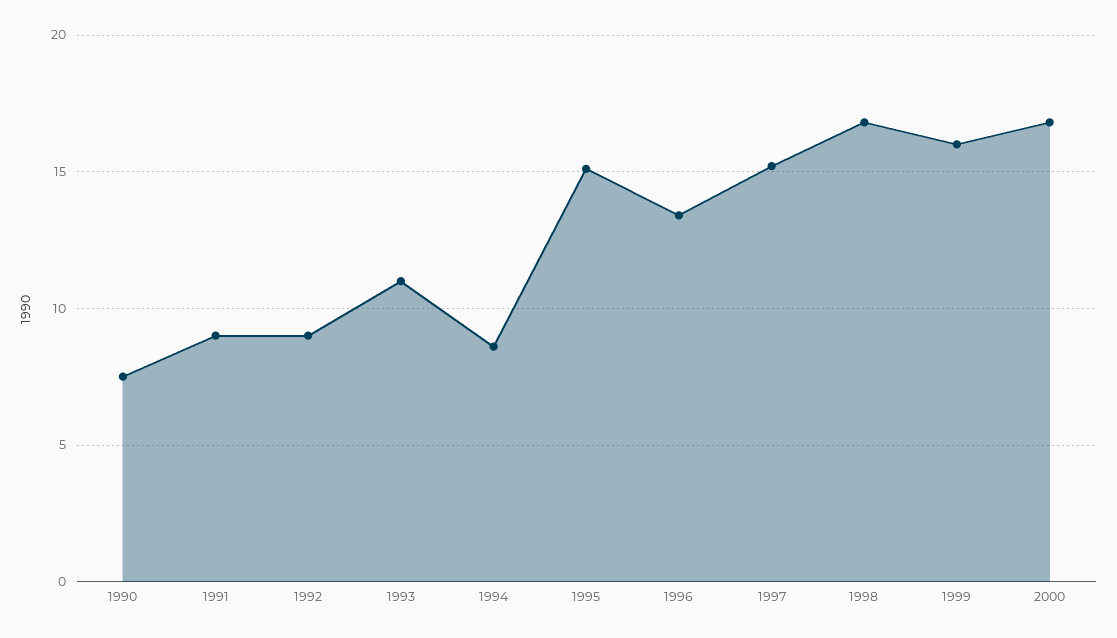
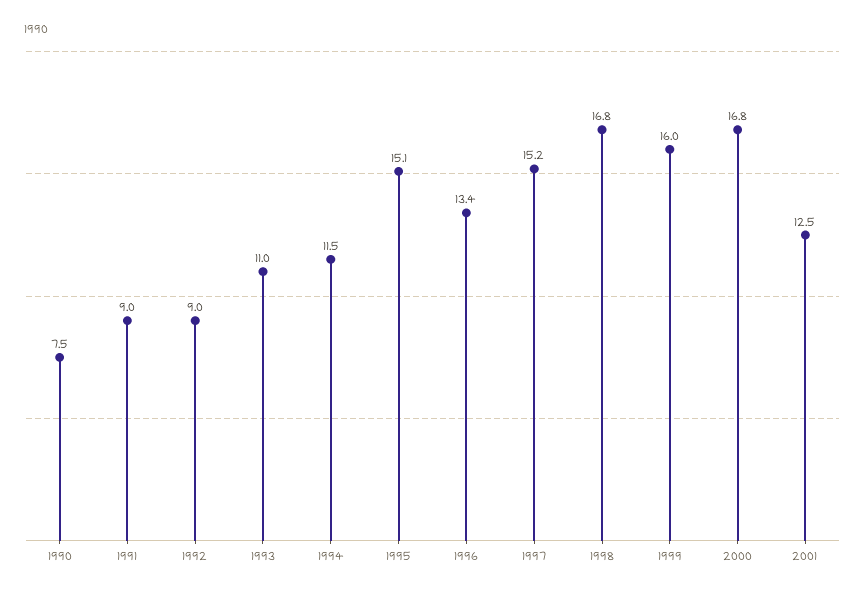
1994: 8.5 -> 11.5
2001: none -> 12.5

